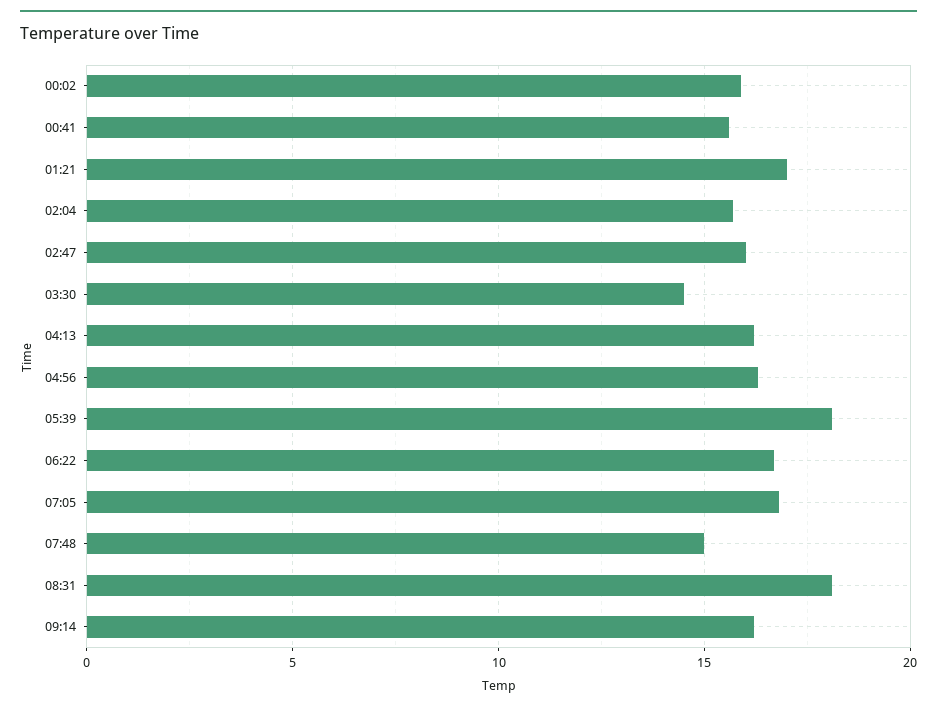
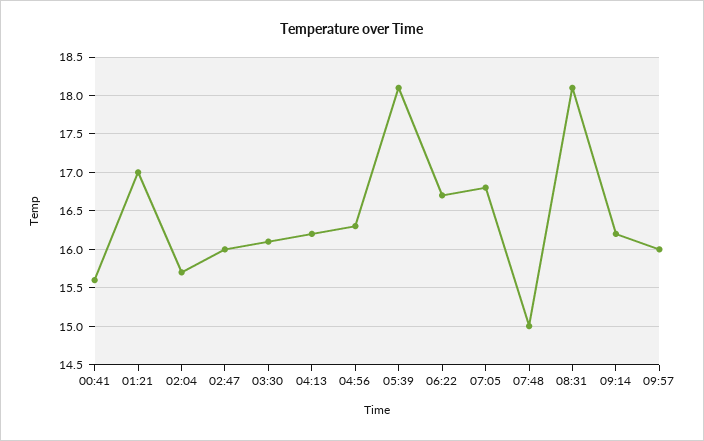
00:02: 16 -> none
03:30: 14.5 -> 16.1
09:57: none -> 16

